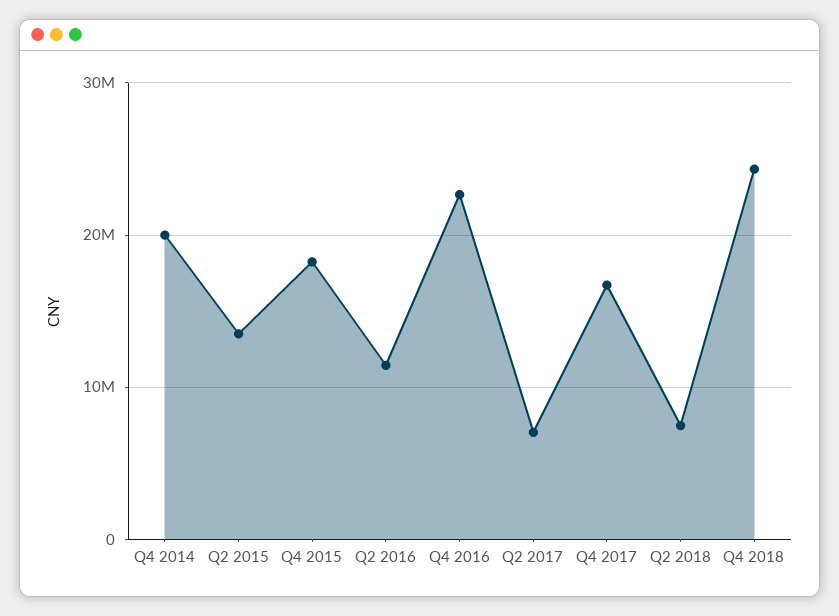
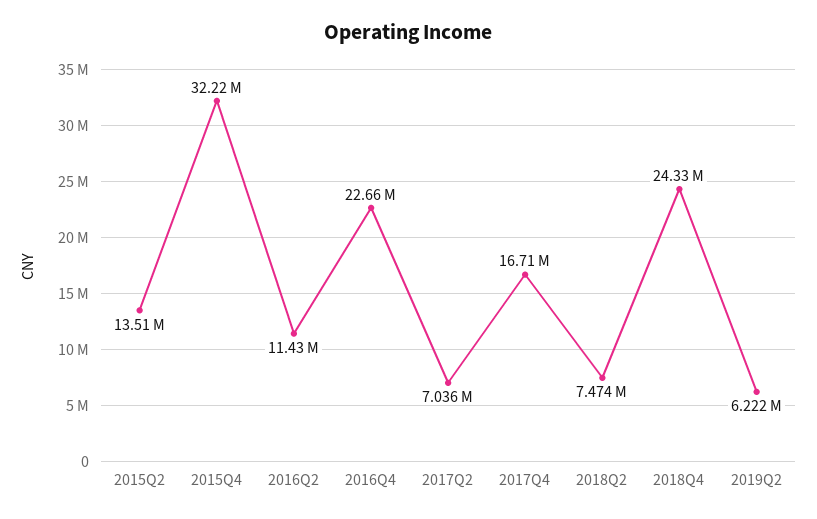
Q4 2014: 20000000 -> none
Q4 2015: 18000000 -> 32220000
2019Q2: none -> 6222000

